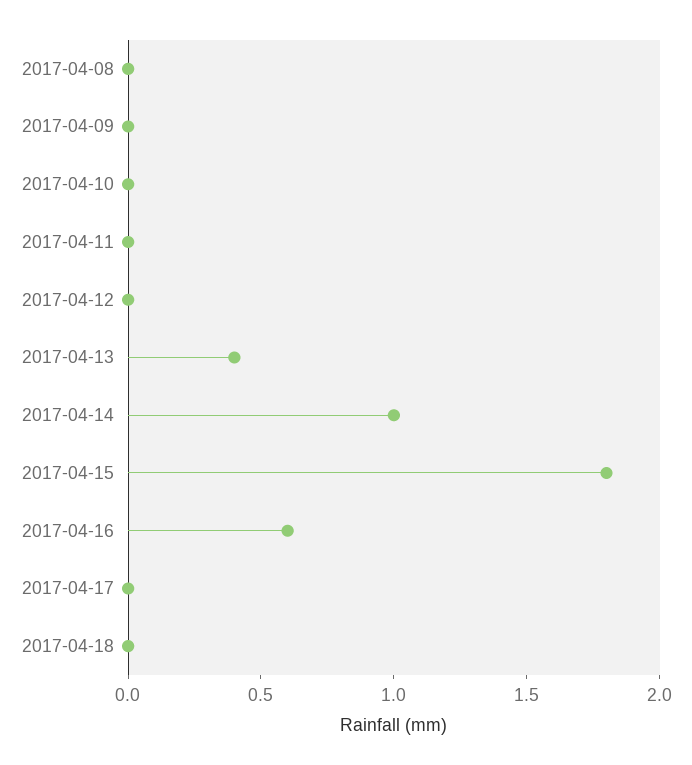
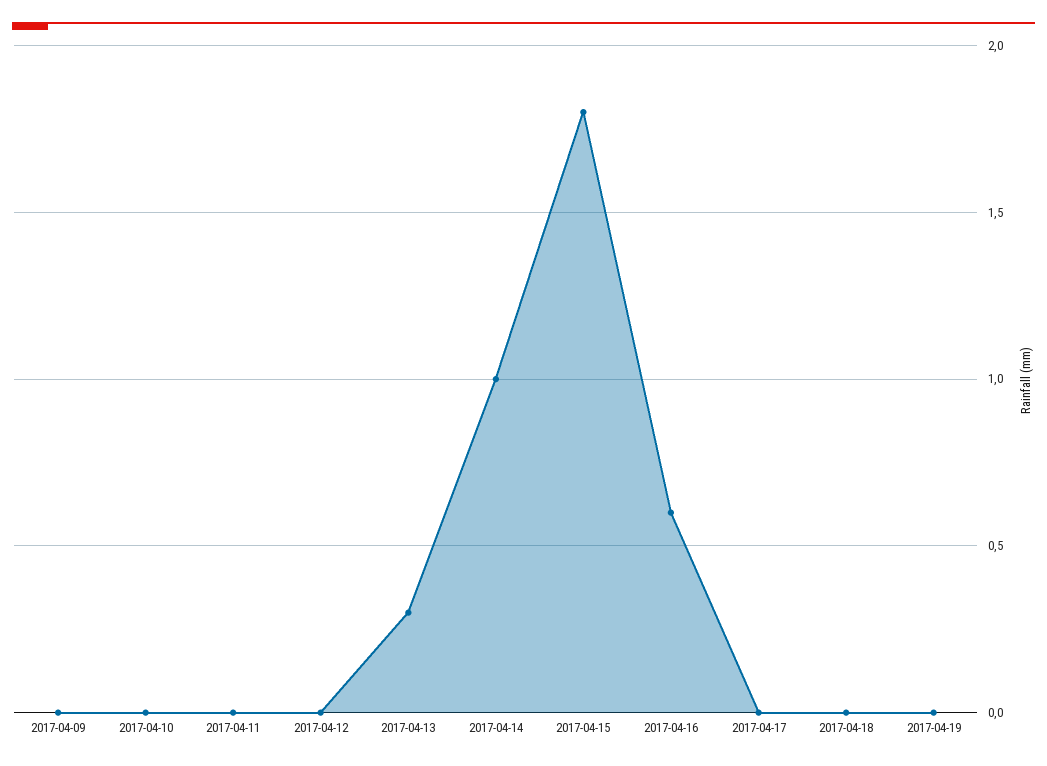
2017-04-08: 0 -> none
2017-04-13: 0.4 -> 0.3
2017-04-19: none -> 0

